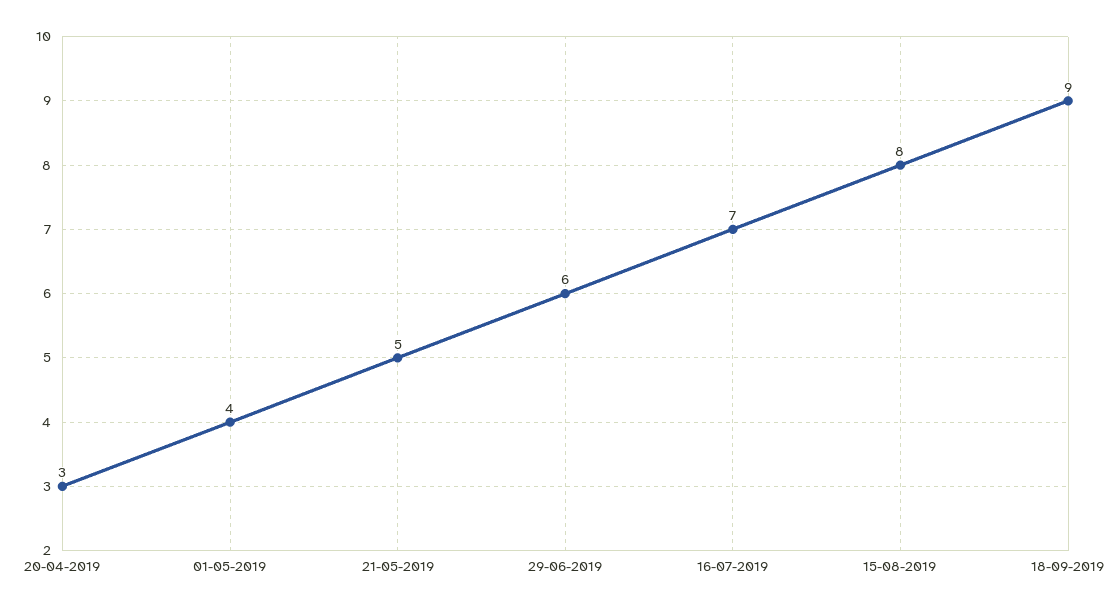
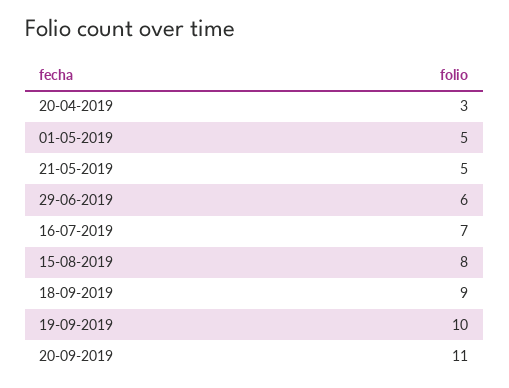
01-05-2019: 4 -> 5
19-09-2019: none -> 10
20-09-2019: none -> 11

